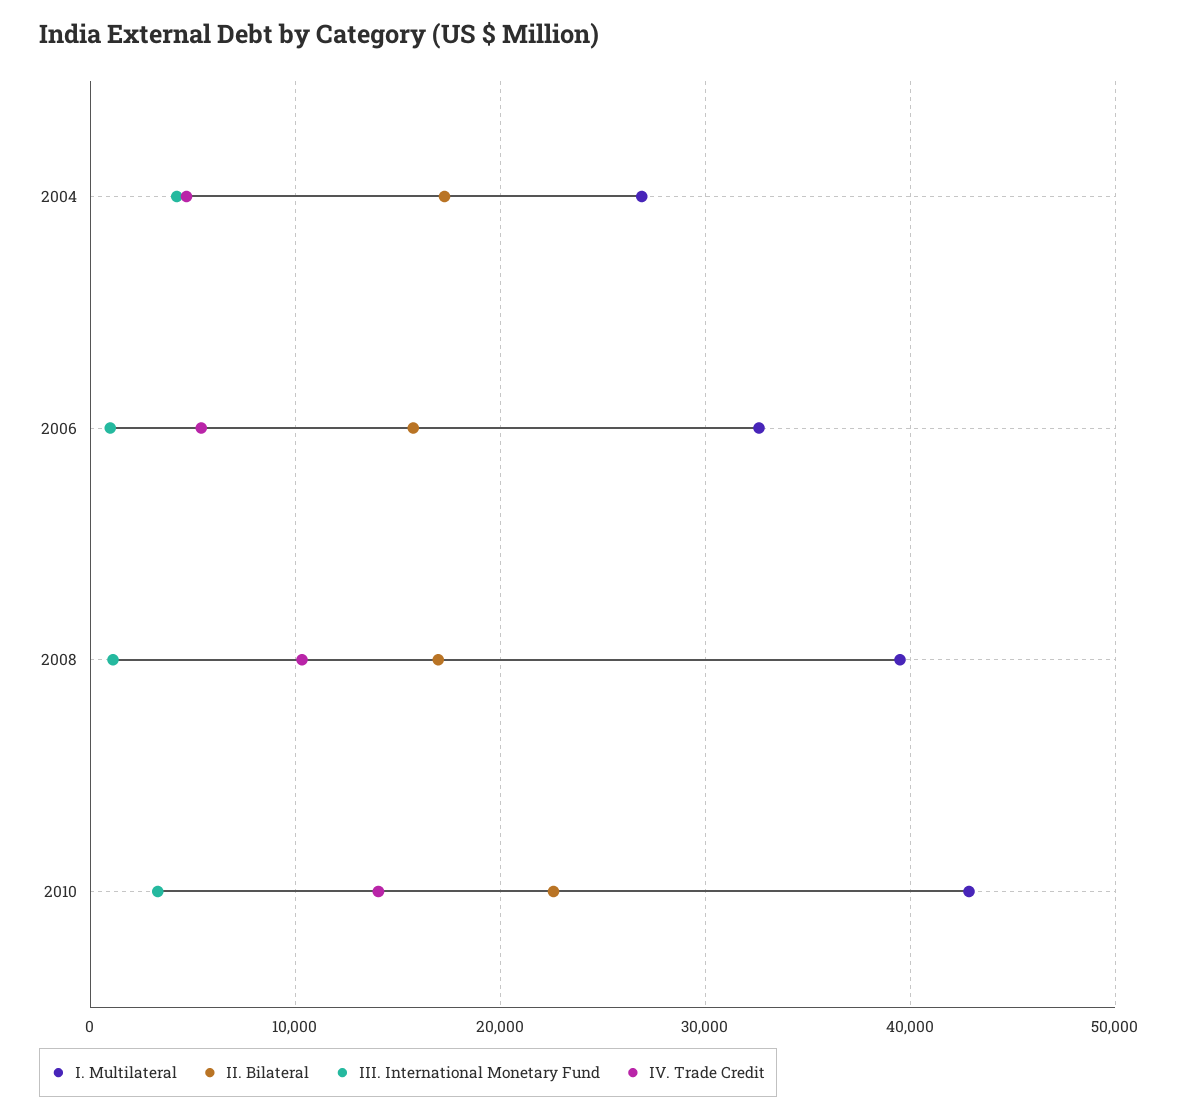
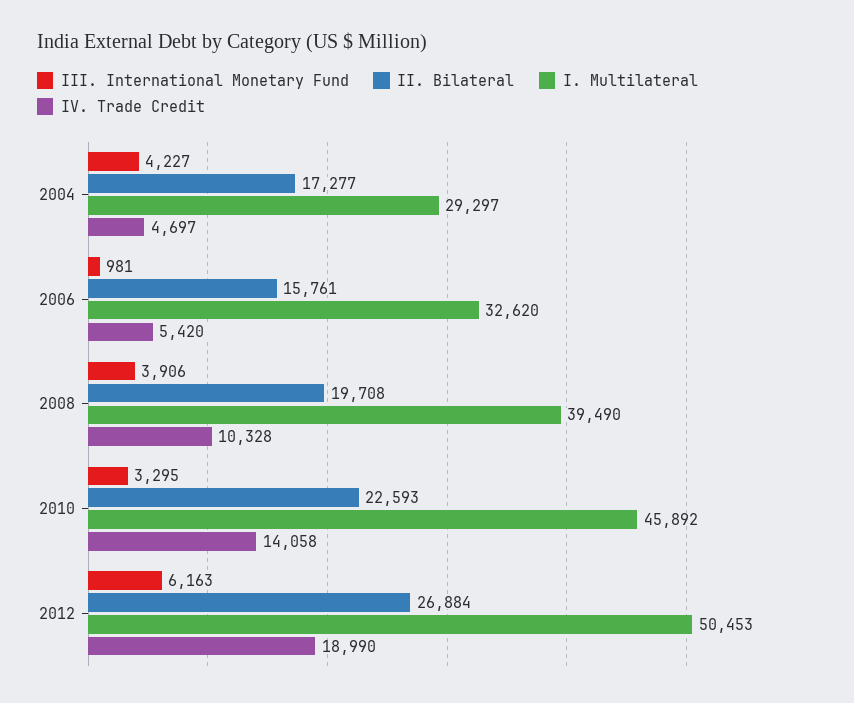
I. Multilateral, 2004: 27000 -> 29297
II. Bilateral, 2008: 17000 -> 19708
III. International Monetary Fund, 2008: 1000 -> 3906
I. Multilateral, 2010: 43000 -> 45892
III. International Monetary Fund, 2012: none -> 6163
II. Bilateral, 2012: none -> 26884
I. Multilateral, 2012: none -> 50453
IV. Trade Credit, 2012: none -> 18990

